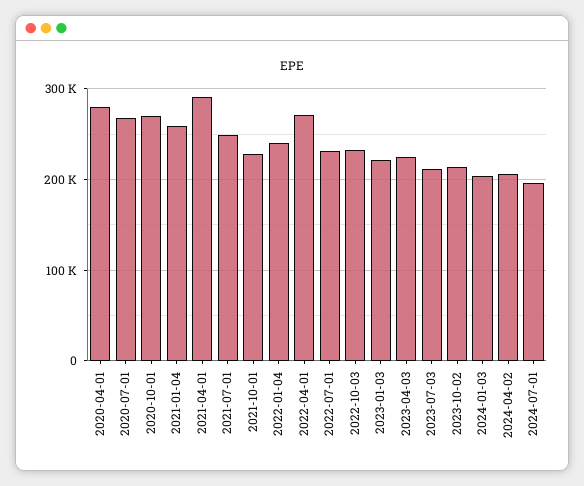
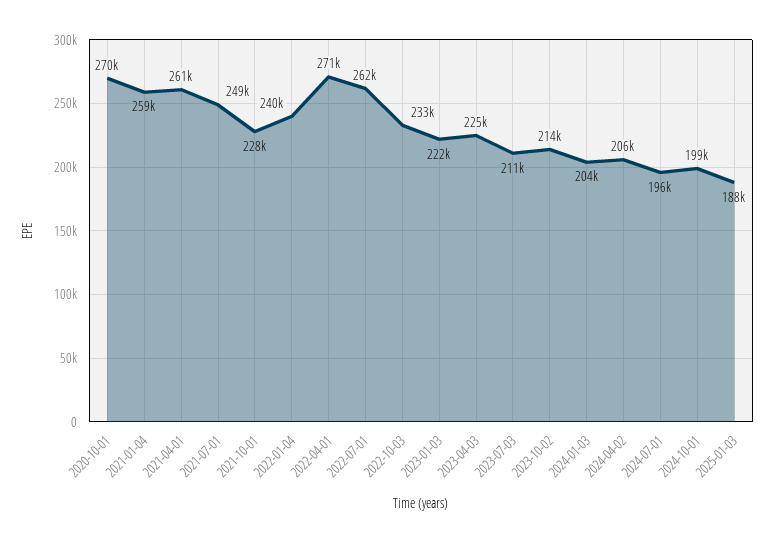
2020-04-01: 280000 -> none
2020-07-01: 270000 -> none
2021-04-01: 290000 -> 261000
2022-07-01: 230000 -> 262000
2024-10-01: none -> 199000
2025-01-03: none -> 188000

